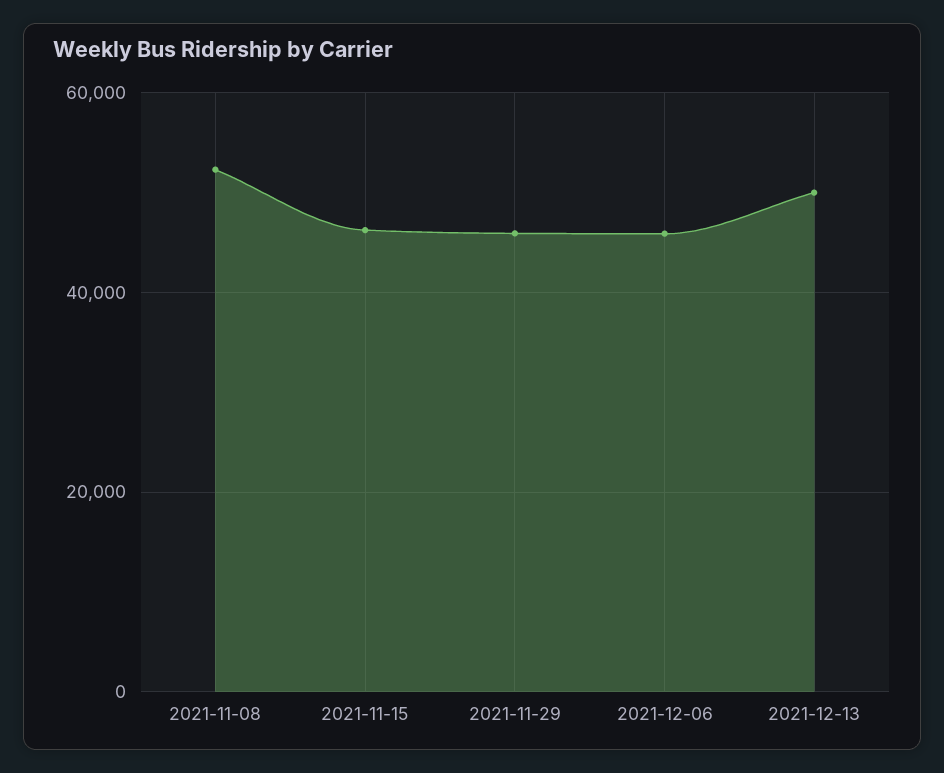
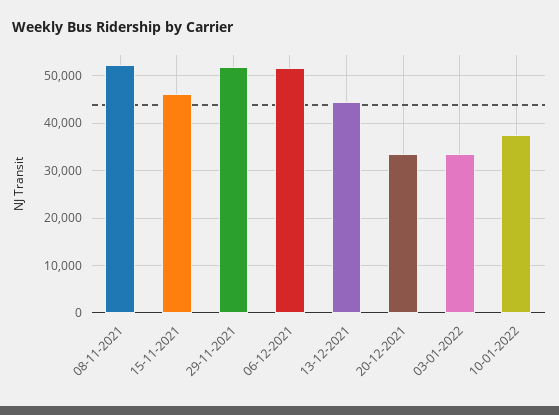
2021-11-29: 46000 -> 52000
2021-12-06: 46000 -> 52000
2021-12-13: 50000 -> 44000
20-12-2021: none -> 34000
03-01-2022: none -> 34000
10-01-2022: none -> 38000

